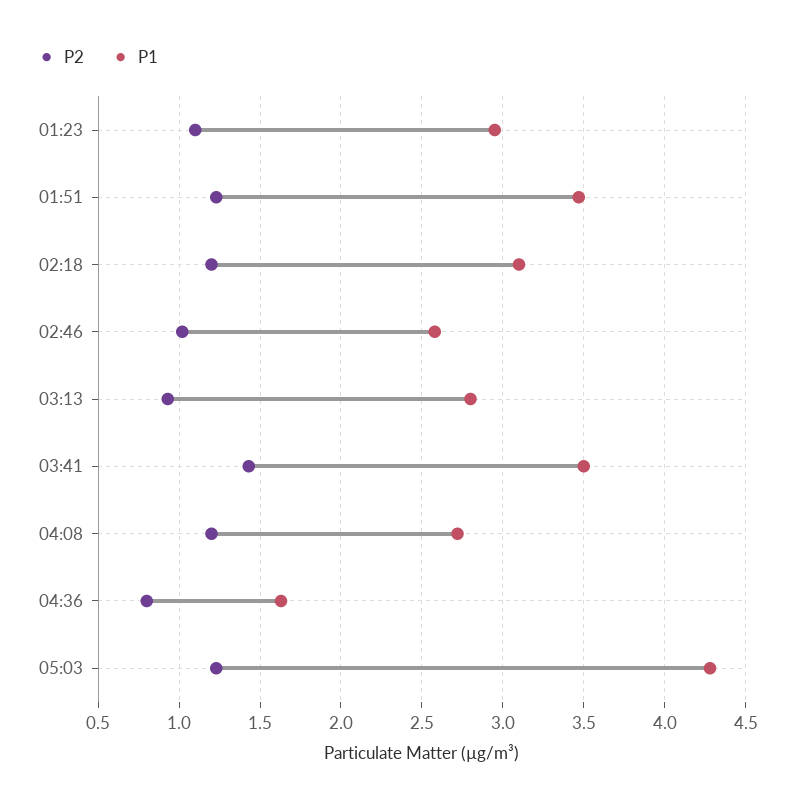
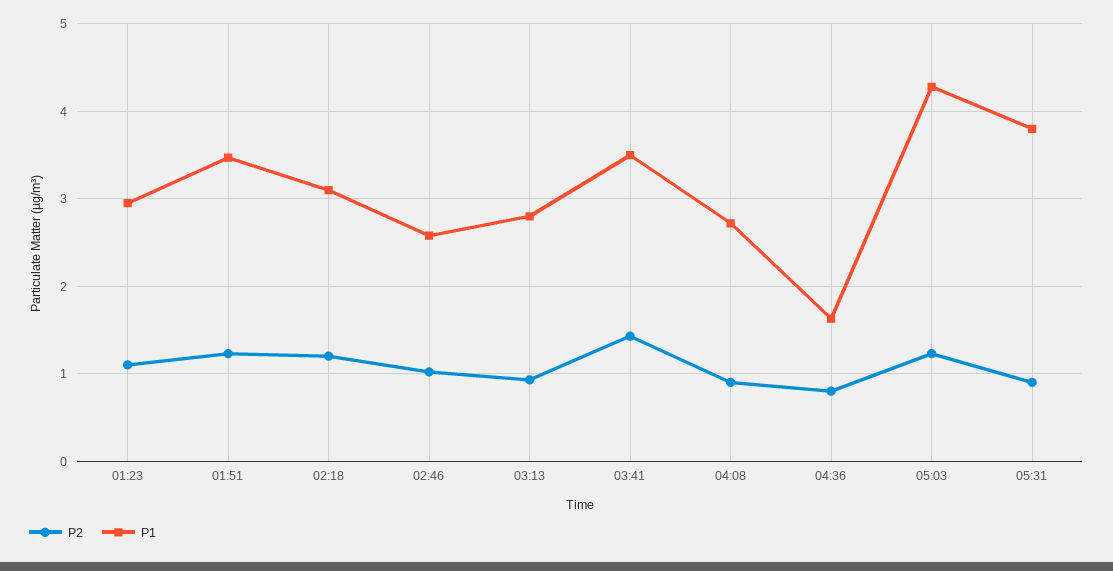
P2, 04:08: 1.2 -> 0.9
P2, 05:31: none -> 0.9
P1, 05:31: none -> 3.8

